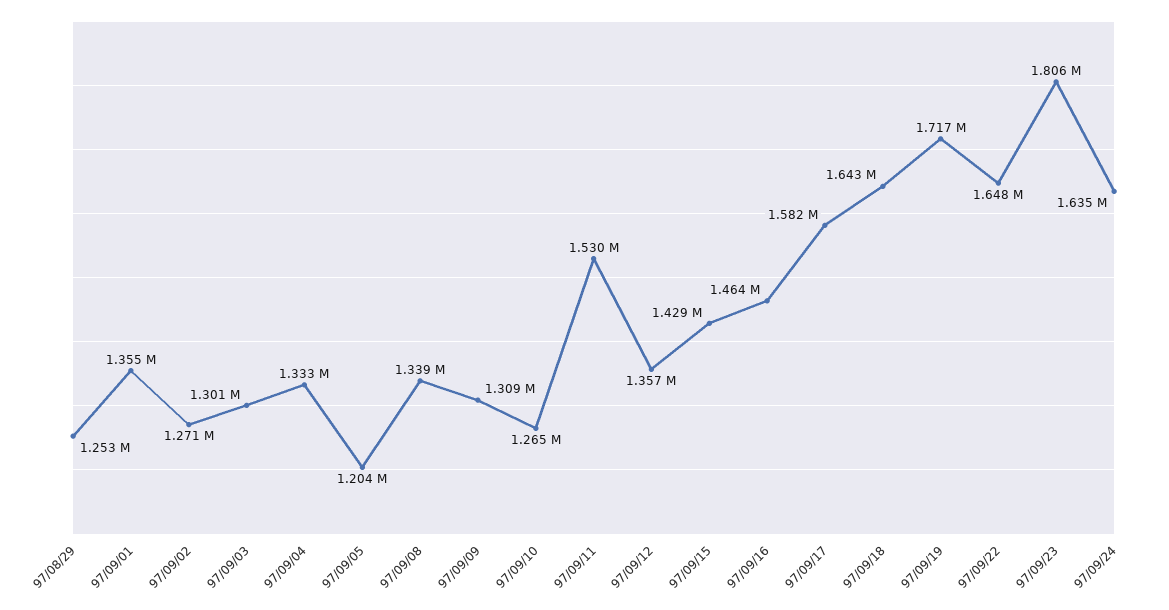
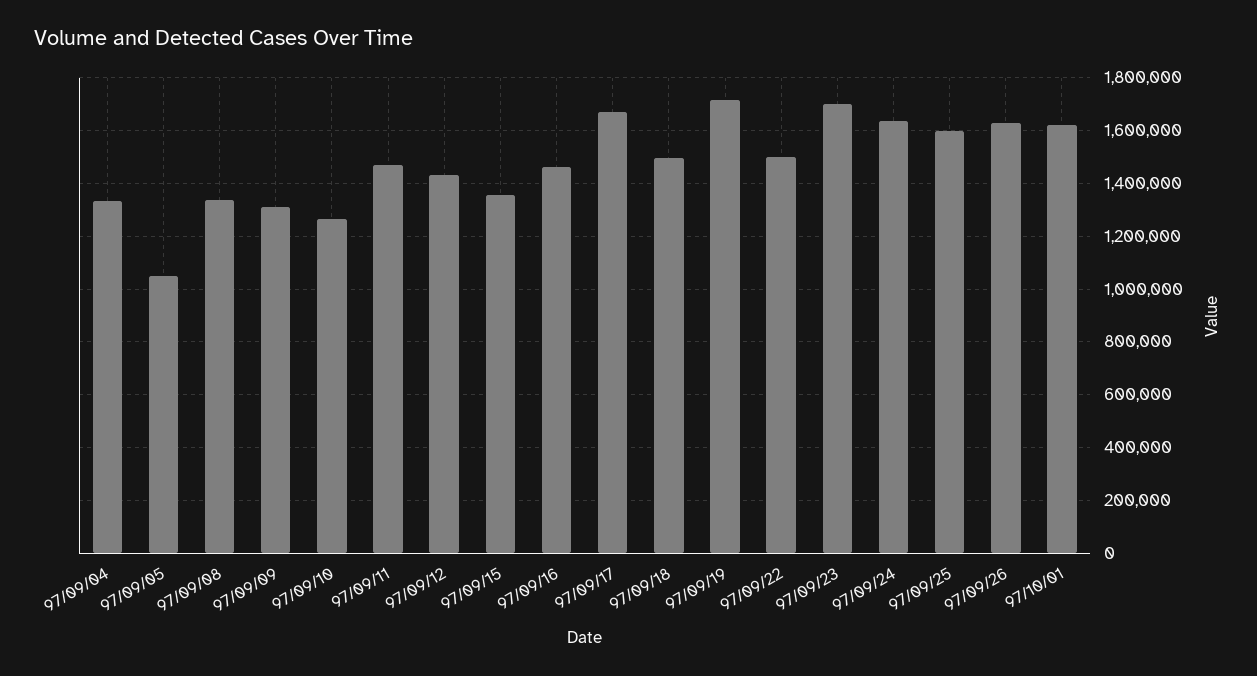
97/08/29: 1253000 -> none
97/09/01: 1355000 -> none
97/09/02: 1271000 -> none
97/09/03: 1301000 -> none
97/09/05: 1204000 -> 1050000
97/09/11: 1530000 -> 1475000
97/09/12: 1357000 -> 1425000
97/09/15: 1429000 -> 1350000
97/09/17: 1582000 -> 1675000
97/09/18: 1643000 -> 1500000
97/09/22: 1648000 -> 1500000
97/09/23: 1806000 -> 1700000
97/09/25: none -> 1600000
97/09/26: none -> 1625000
97/10/01: none -> 1625000

